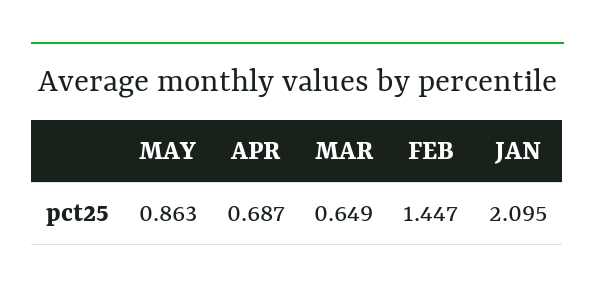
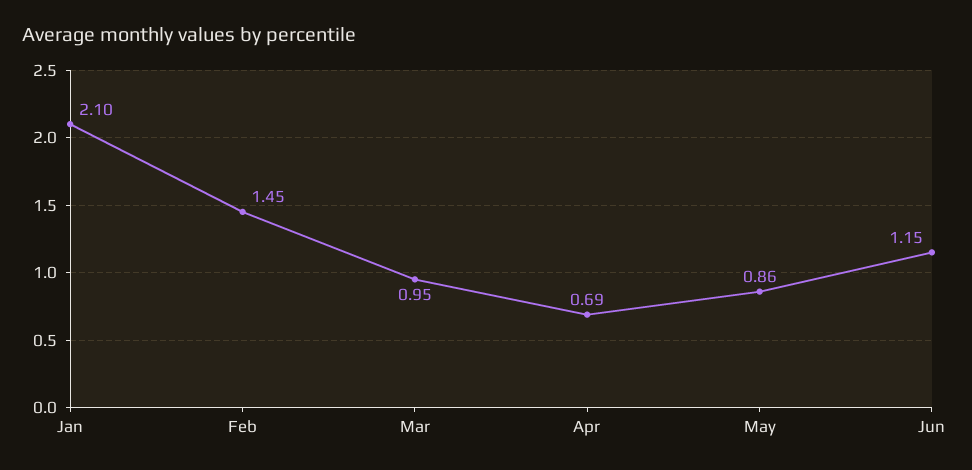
MAR: 0.649 -> 0.95
Jun: none -> 1.15

